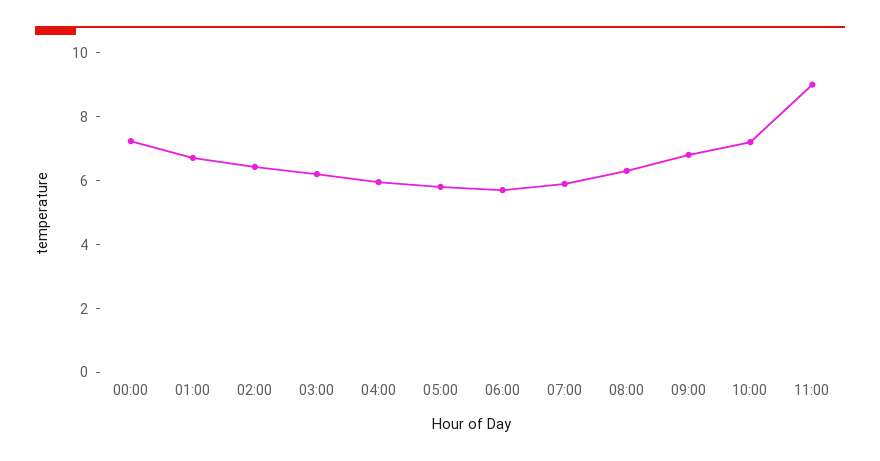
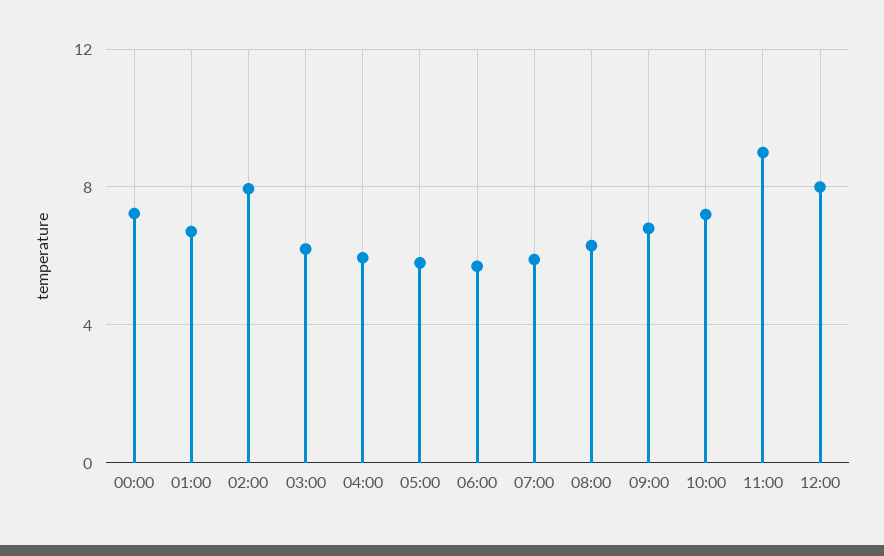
02:00: 6.5 -> 8
12:00: none -> 8

